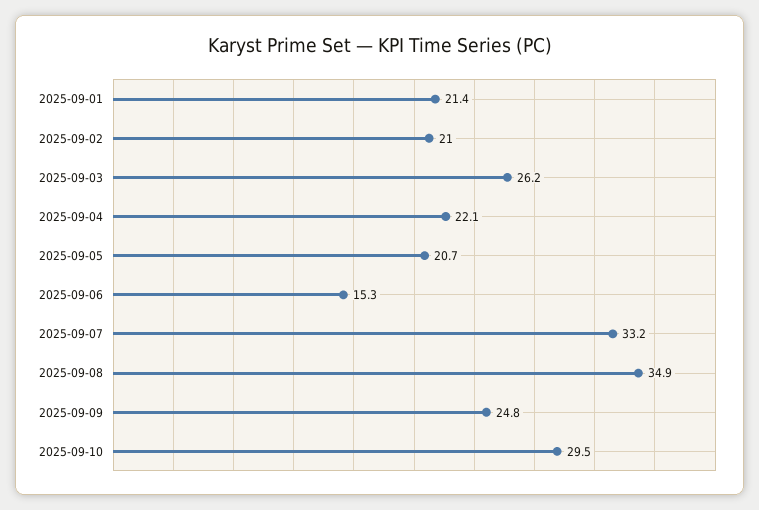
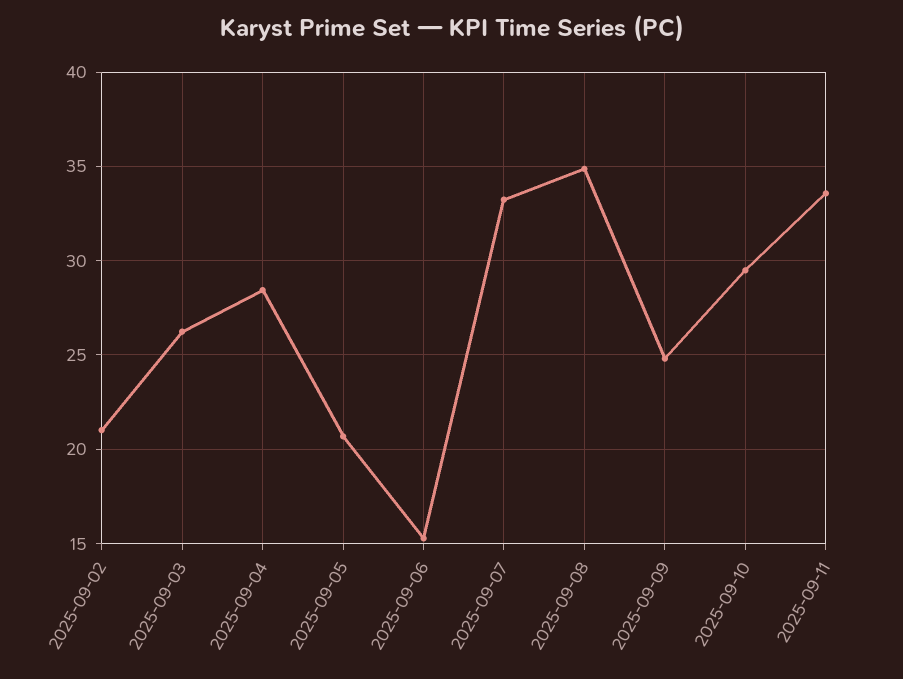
2025-09-01: 21.4 -> none
2025-09-04: 22.1 -> 28.5
2025-09-11: none -> 33.5

